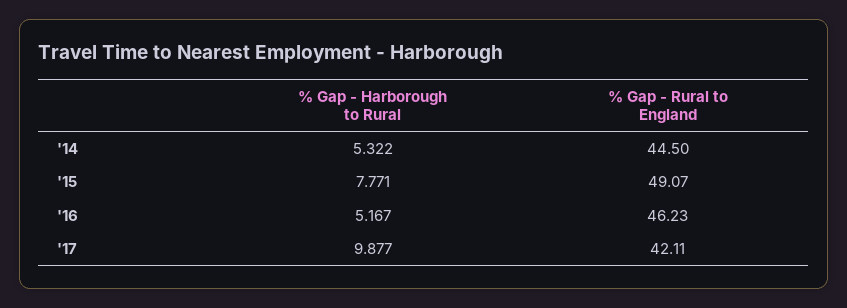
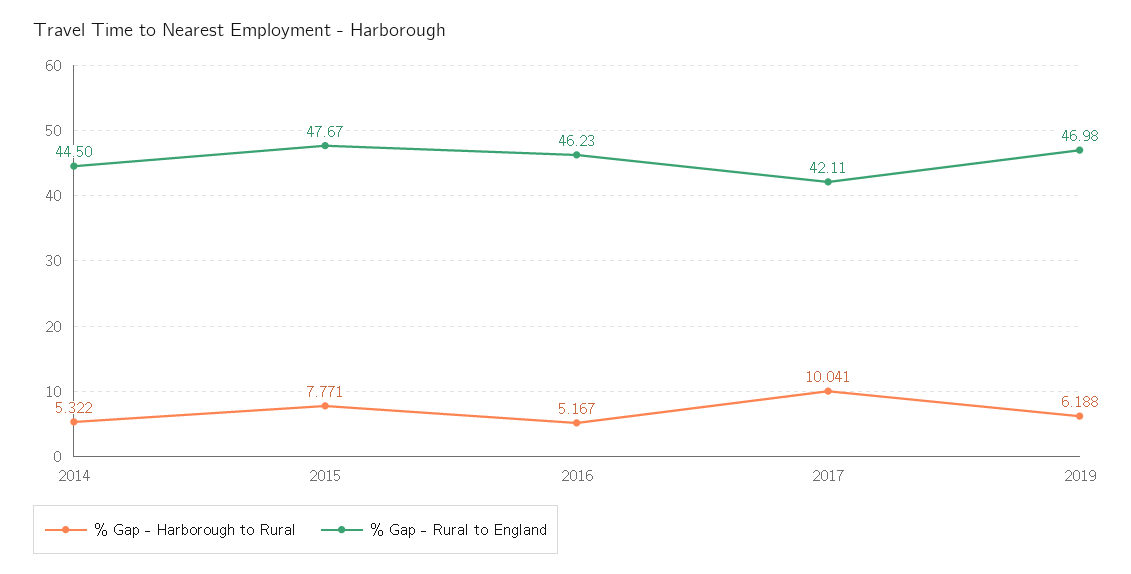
% Gap - Rural to England, '15: 49.07 -> 47.67
% Gap - Harborough to Rural, '17: 9.877 -> 10.041
% Gap - Harborough to Rural, 2019: none -> 6.188
% Gap - Rural to England, 2019: none -> 46.98

